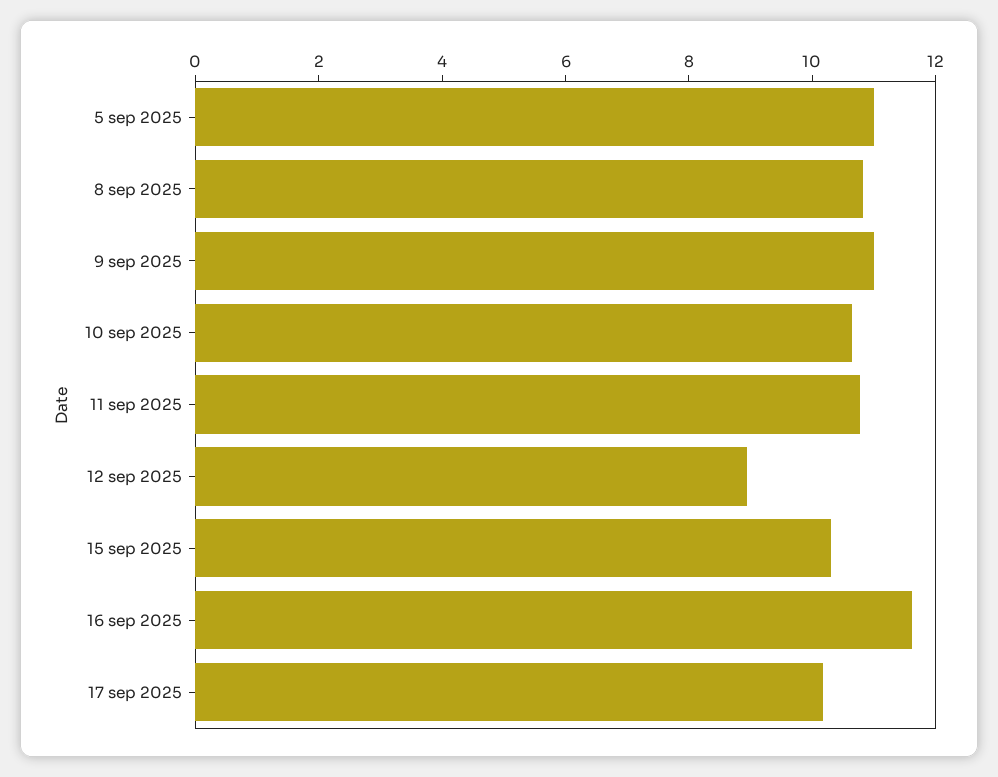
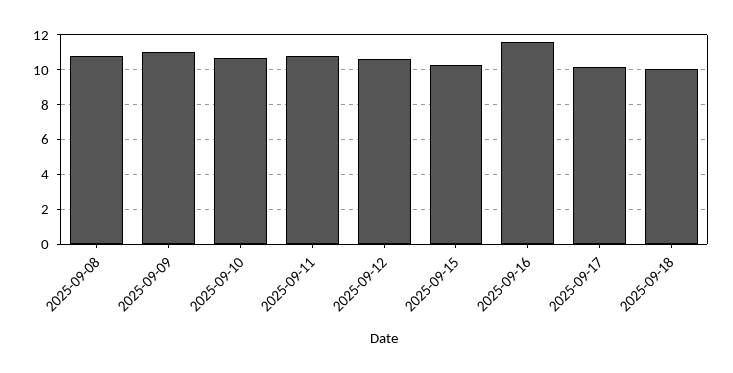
5 sep 2025: 11 -> none
12 sep 2025: 9 -> 10.5
2025-09-18: none -> 10

